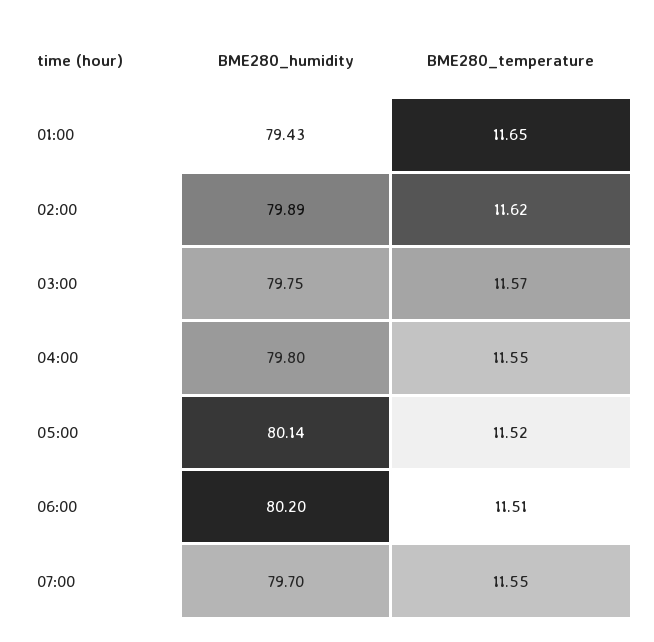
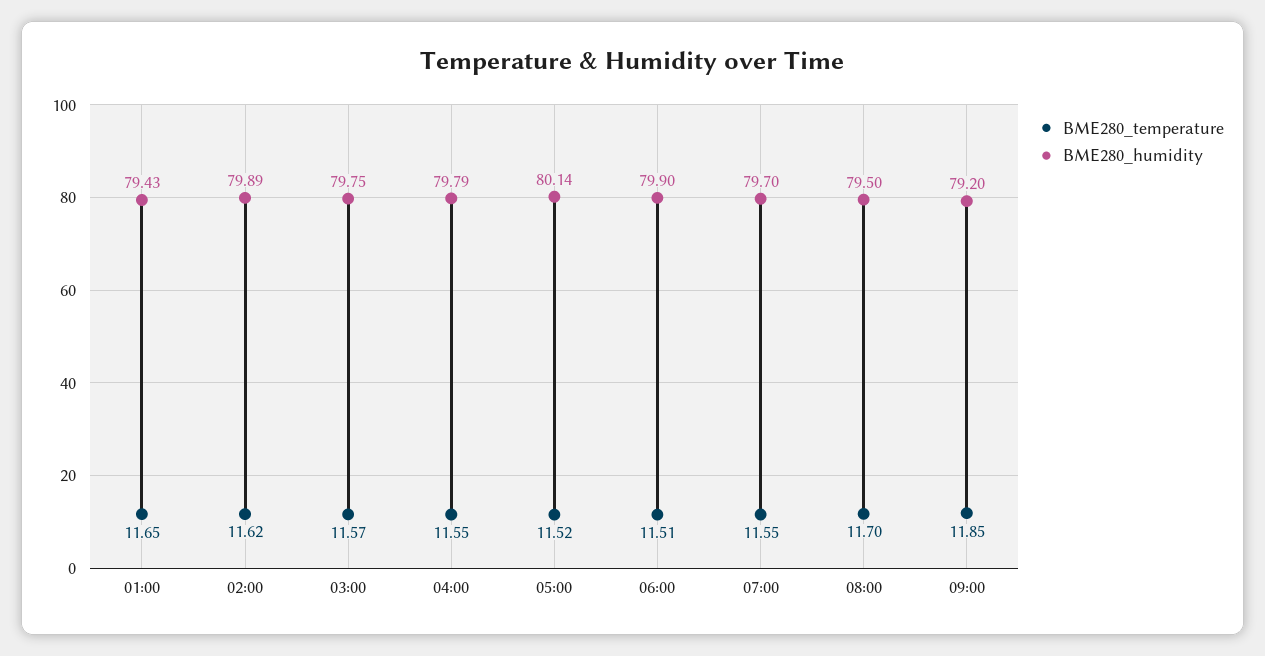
BME280_humidity, 04:00: 79.8 -> 79.79
BME280_humidity, 06:00: 80.2 -> 79.9
BME280_temperature, 08:00: none -> 11.7
BME280_humidity, 08:00: none -> 79.5
BME280_temperature, 09:00: none -> 11.85
BME280_humidity, 09:00: none -> 79.2

